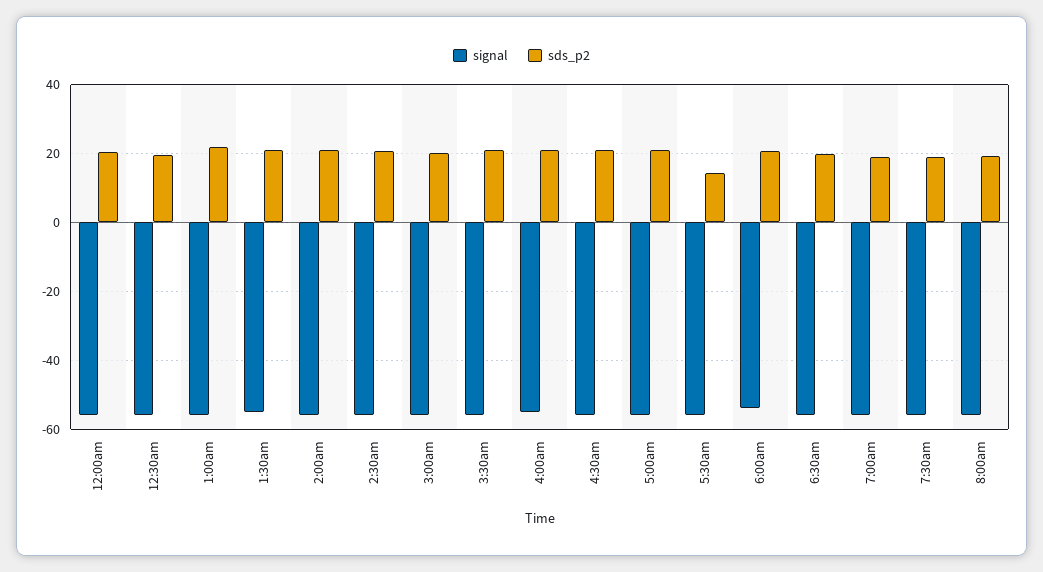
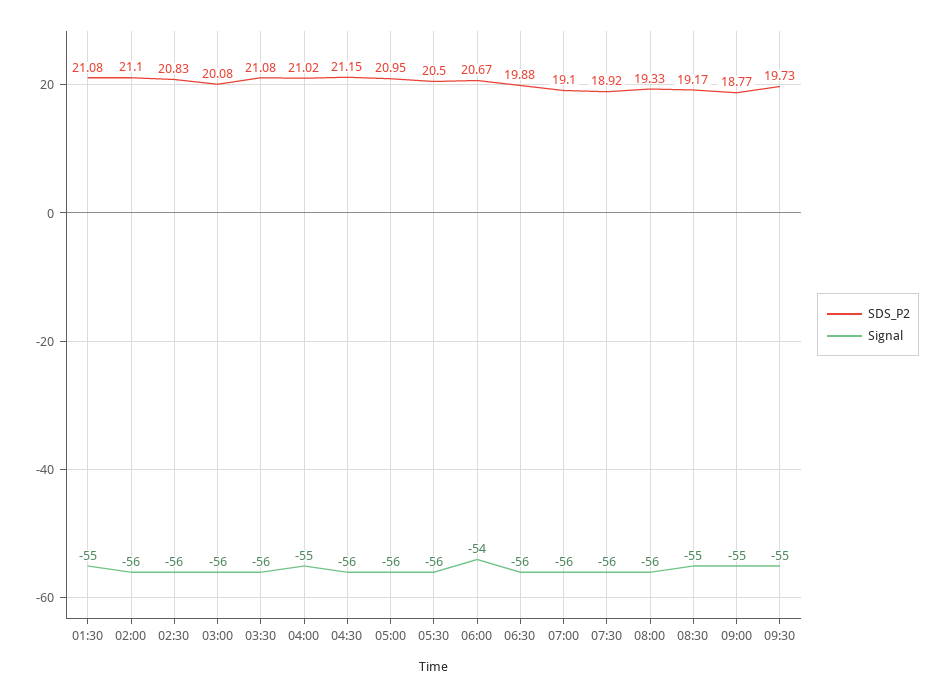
signal, 12:00am: -56 -> none
sds_p2, 12:00am: 20 -> none
signal, 12:30am: -56 -> none
sds_p2, 12:30am: 20 -> none
signal, 1:00am: -56 -> none
sds_p2, 1:00am: 22 -> none
sds_p2, 5:30am: 14 -> 20.5
sds_p2, 08:30: none -> 19.17
signal, 08:30: none -> -55
sds_p2, 09:00: none -> 18.77
signal, 09:00: none -> -55
sds_p2, 09:30: none -> 19.73
signal, 09:30: none -> -55

